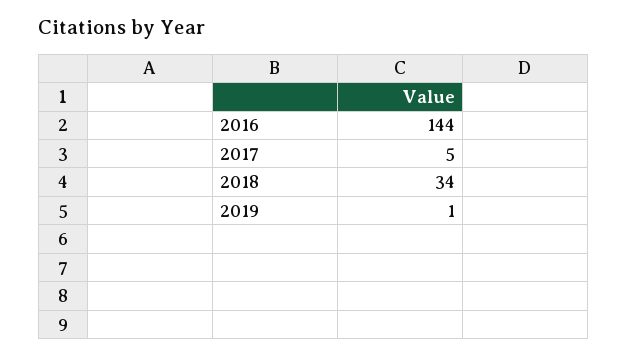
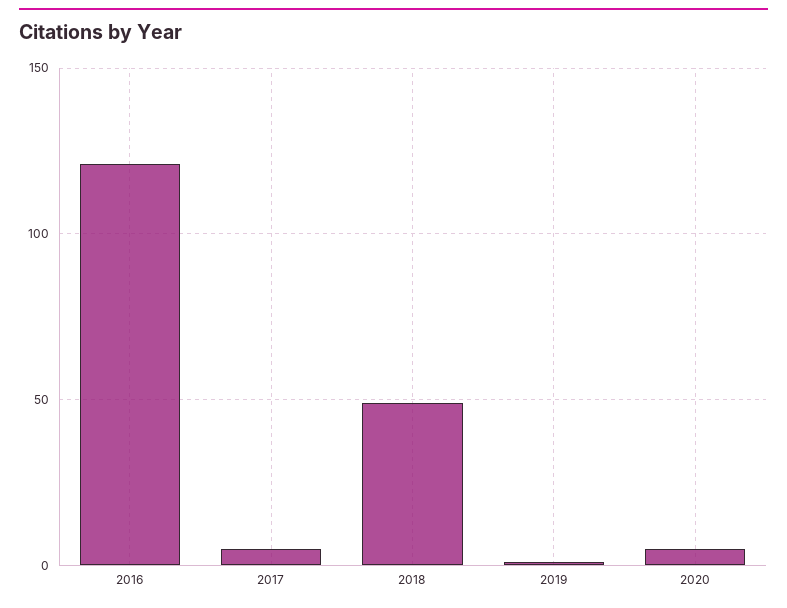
2016: 144 -> 120
2018: 34 -> 50
2020: none -> 5

